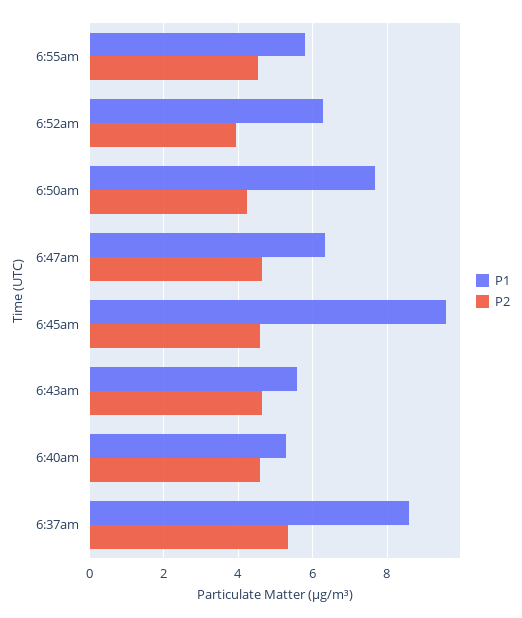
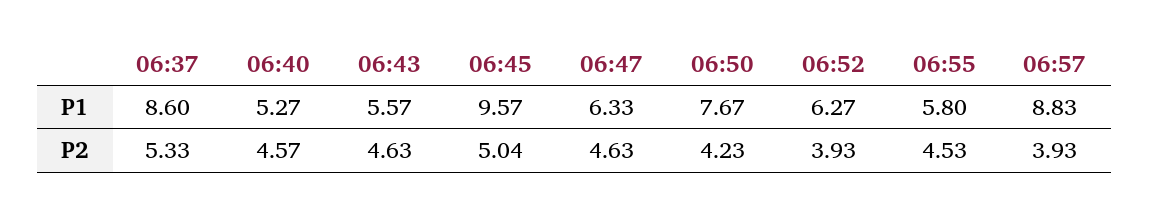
P2, 6:45am: 4.6 -> 5.04
P1, 06:57: none -> 8.83
P2, 06:57: none -> 3.93

